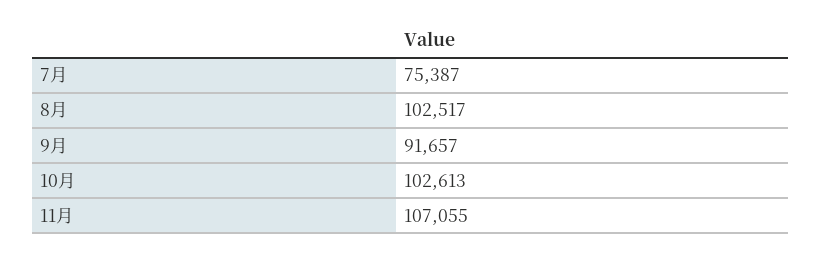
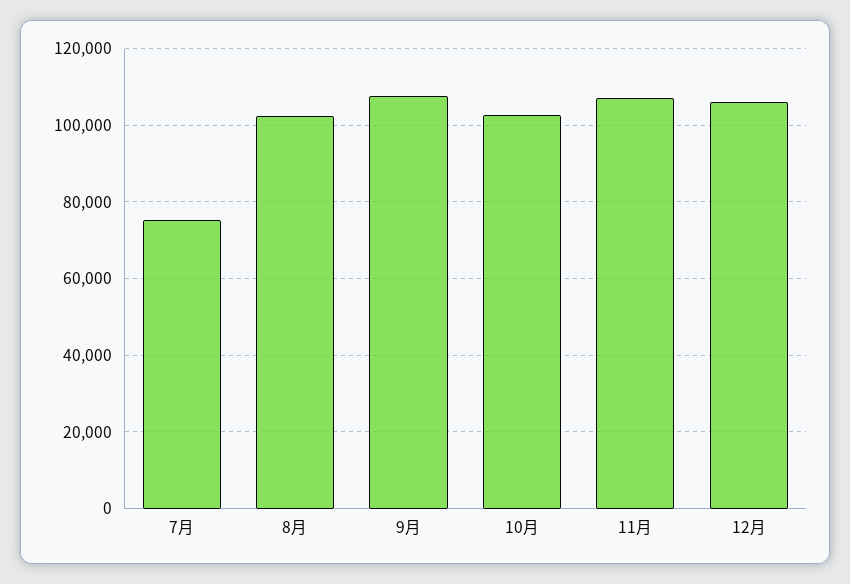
9月: 91657 -> 108000
12月: none -> 106000

